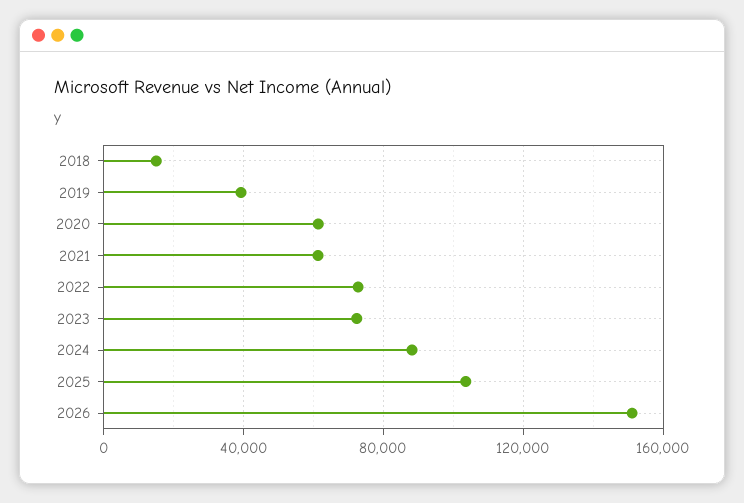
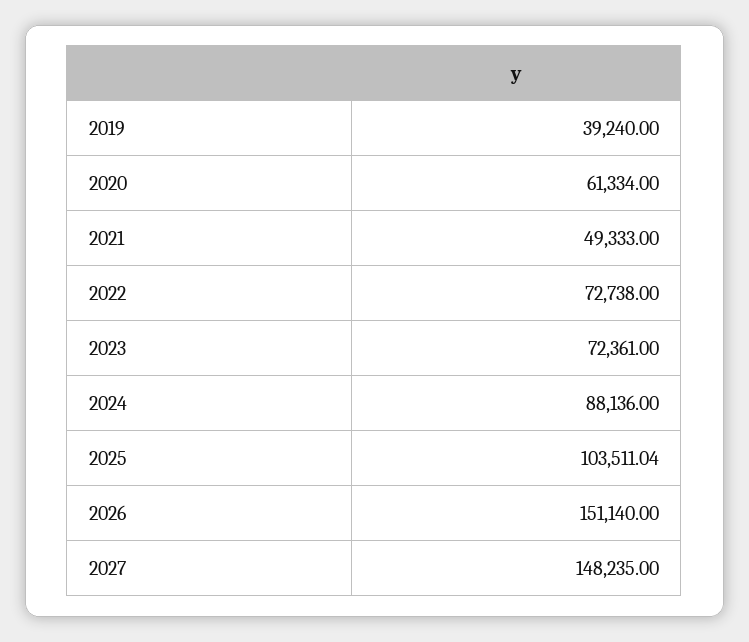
2018: 15000 -> none
2021: 60000 -> 49333
2027: none -> 148235

